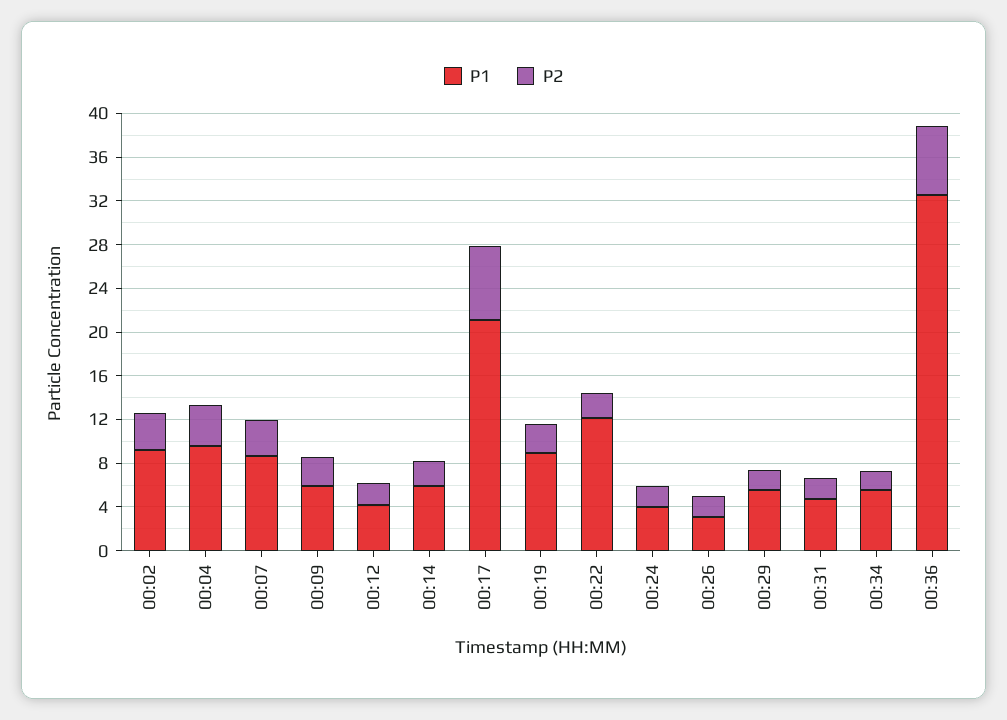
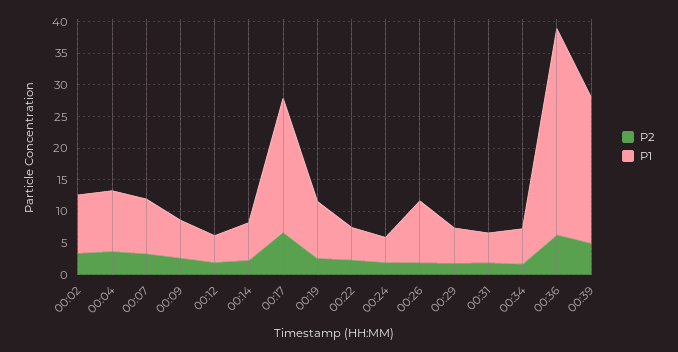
P1, 00:22: 12 -> 5
P1, 00:26: 3 -> 10
P2, 00:39: none -> 5
P1, 00:39: none -> 22.5

